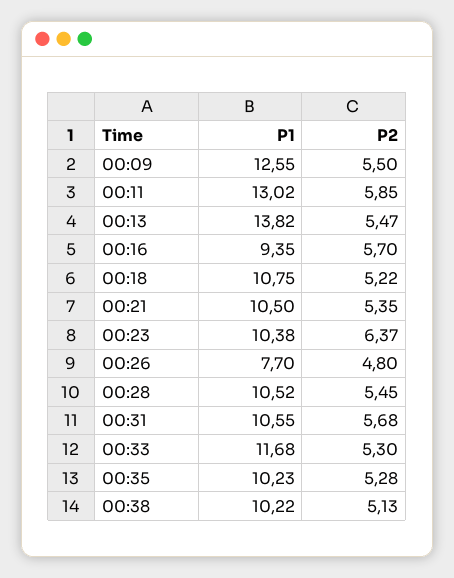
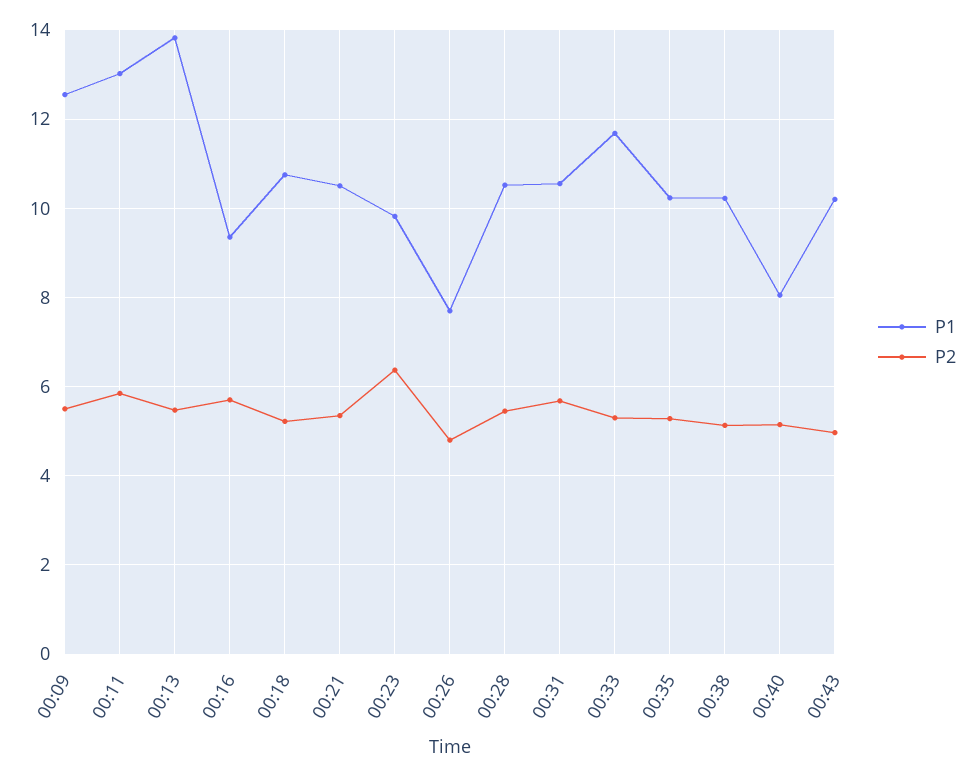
P1, 00:23: 10.38 -> 9.8
P1, 00:40: none -> 8
P2, 00:40: none -> 5.2
P1, 00:43: none -> 10.2
P2, 00:43: none -> 5

